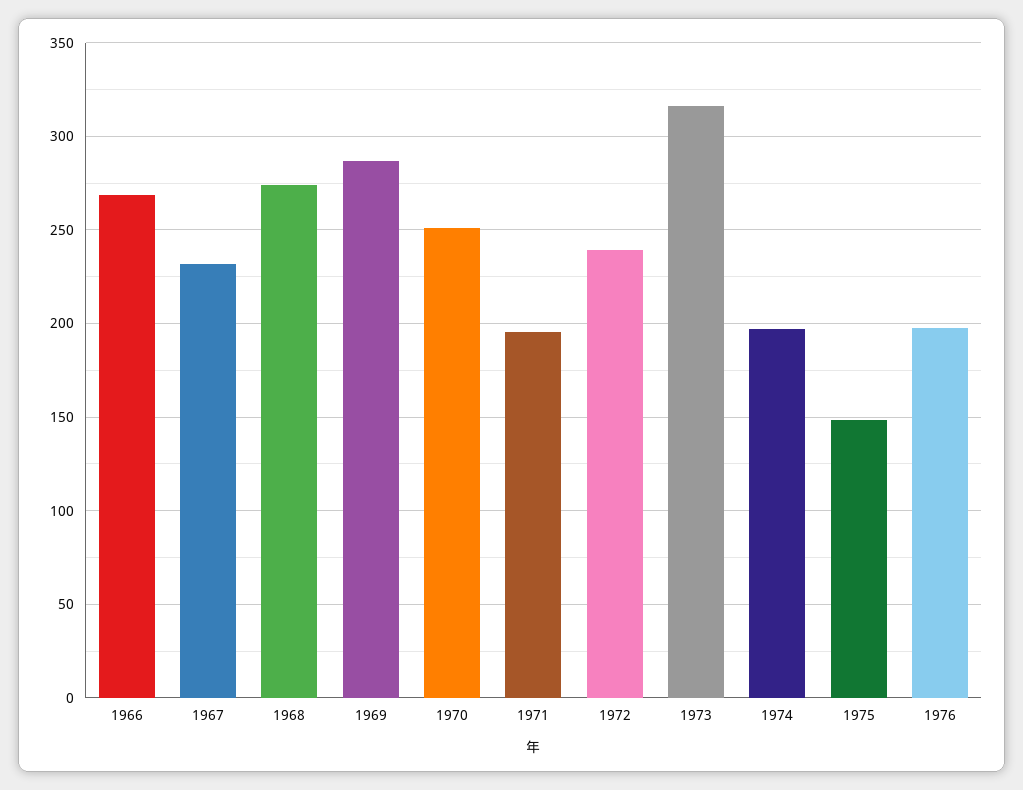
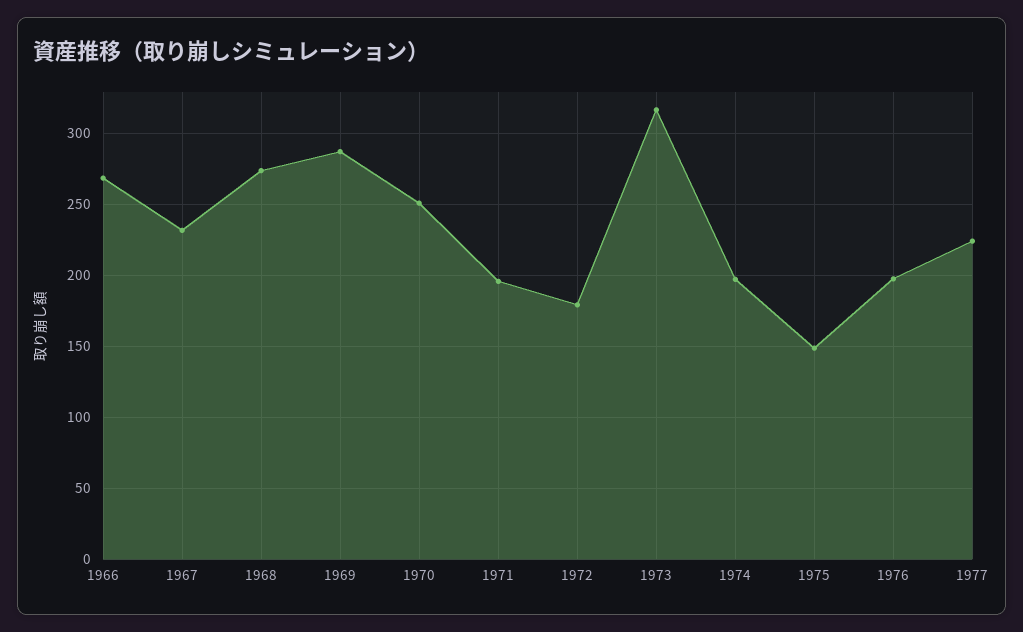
1972: 240 -> 180
1977: none -> 225

